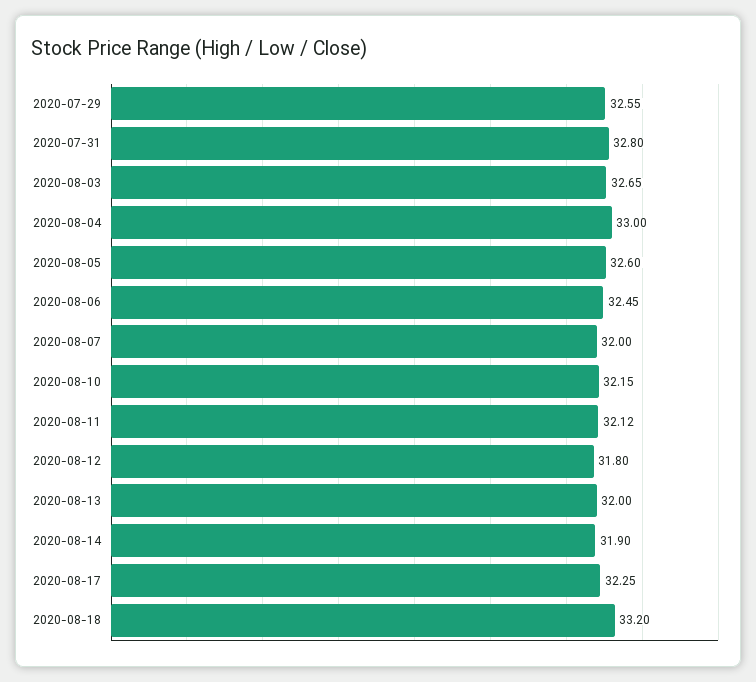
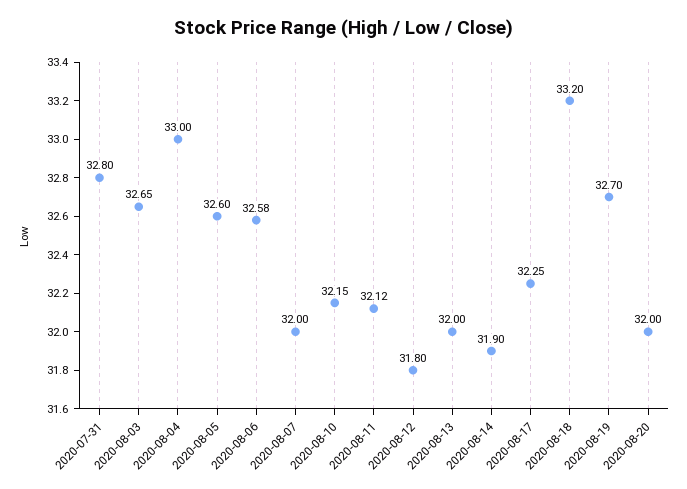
2020-07-29: 32.55 -> none
2020-08-06: 32.45 -> 32.58
2020-08-19: none -> 32.7
2020-08-20: none -> 32

